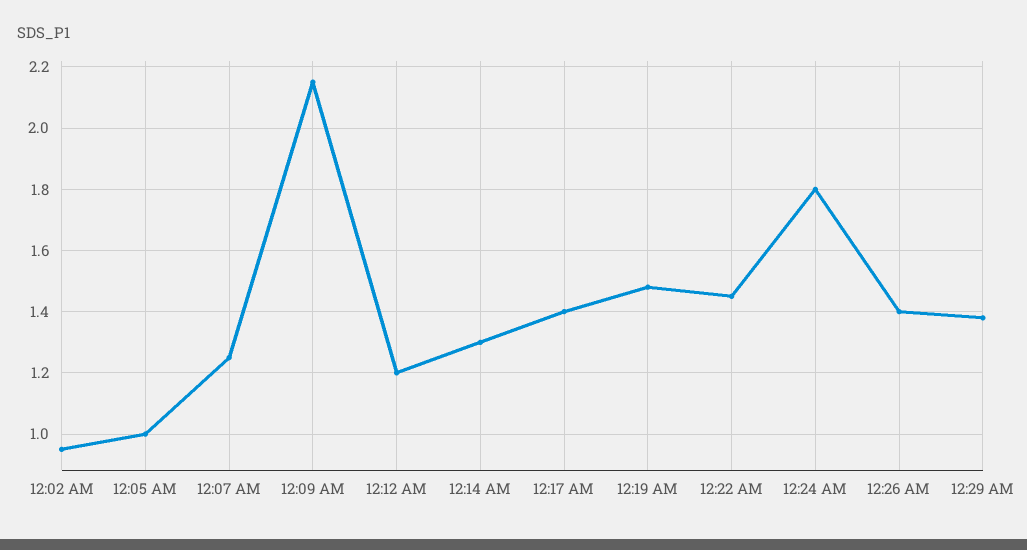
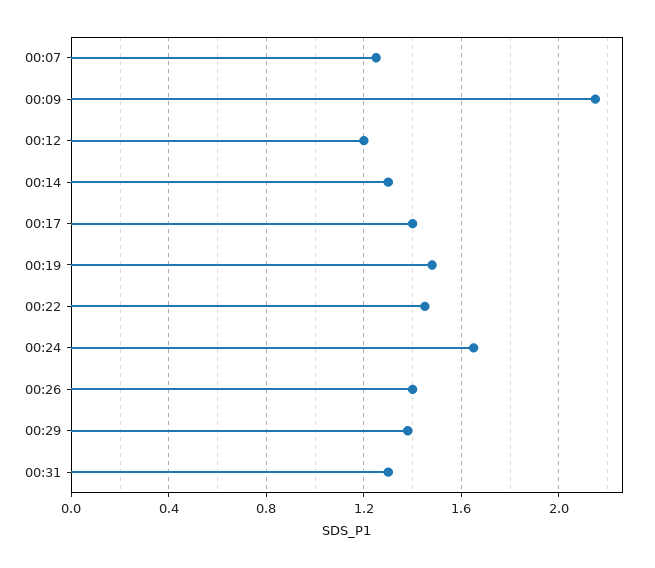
12:02 AM: 0.95 -> none
12:05 AM: 1 -> none
12:24 AM: 1.8 -> 1.65
00:31: none -> 1.3

